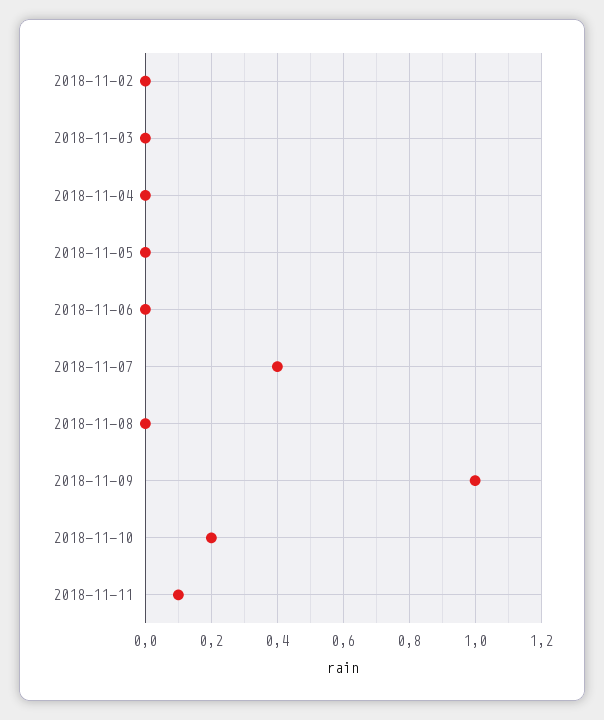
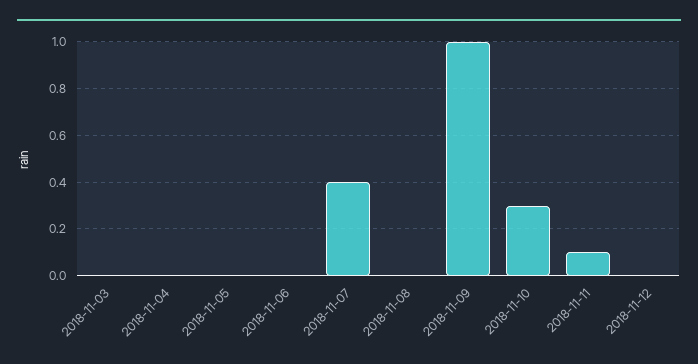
2018-11-02: 0 -> none
2018-11-10: 0.2 -> 0.3
2018-11-12: none -> 0

